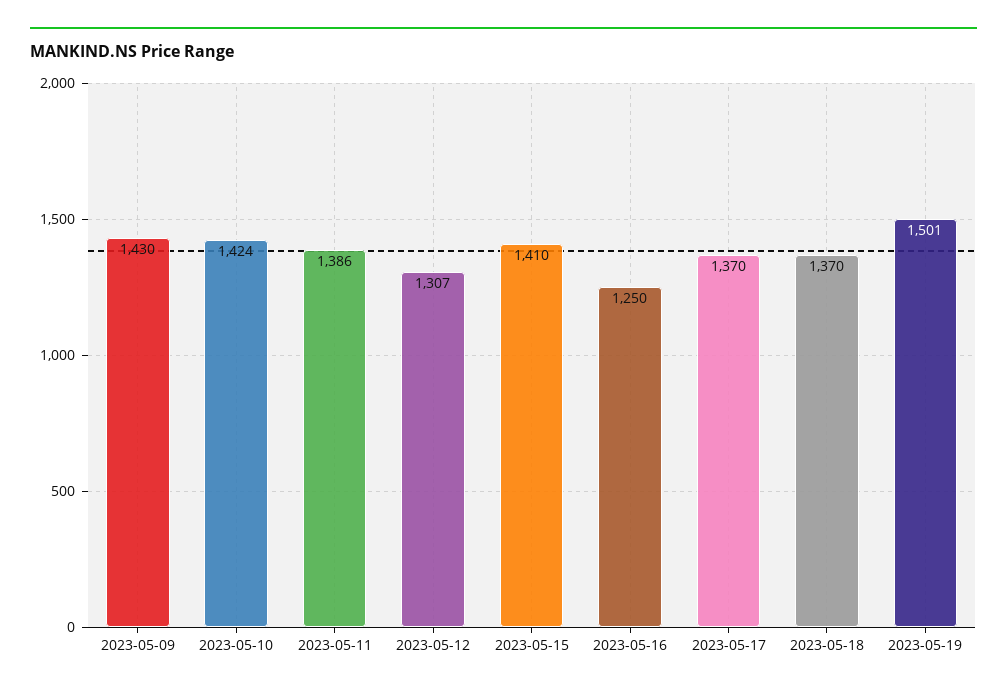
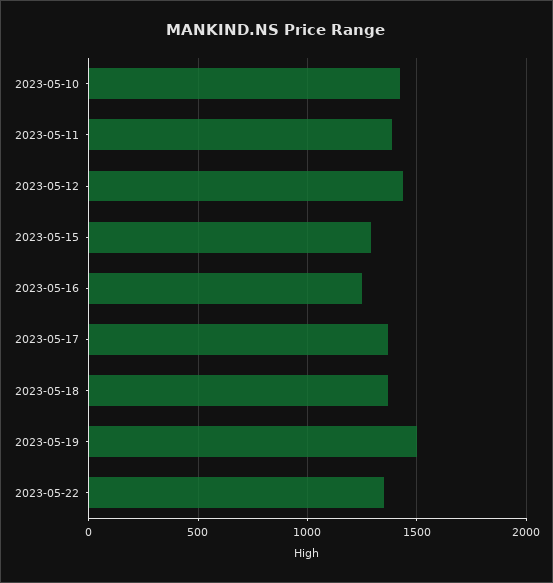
2023-05-09: 1430 -> none
2023-05-12: 1307 -> 1450
2023-05-15: 1410 -> 1300
2023-05-22: none -> 1350

